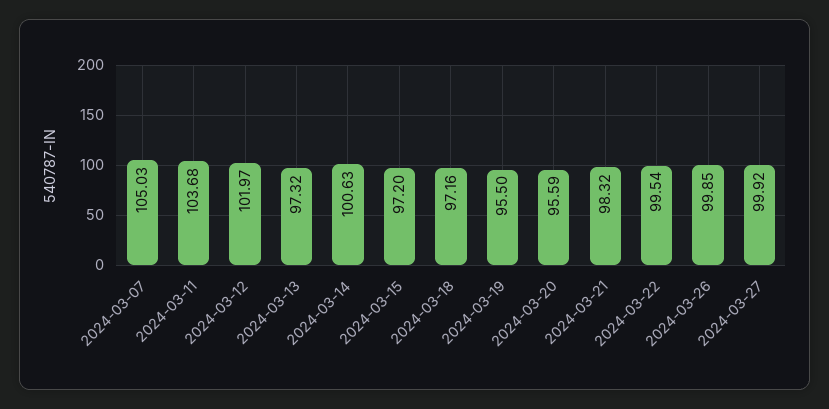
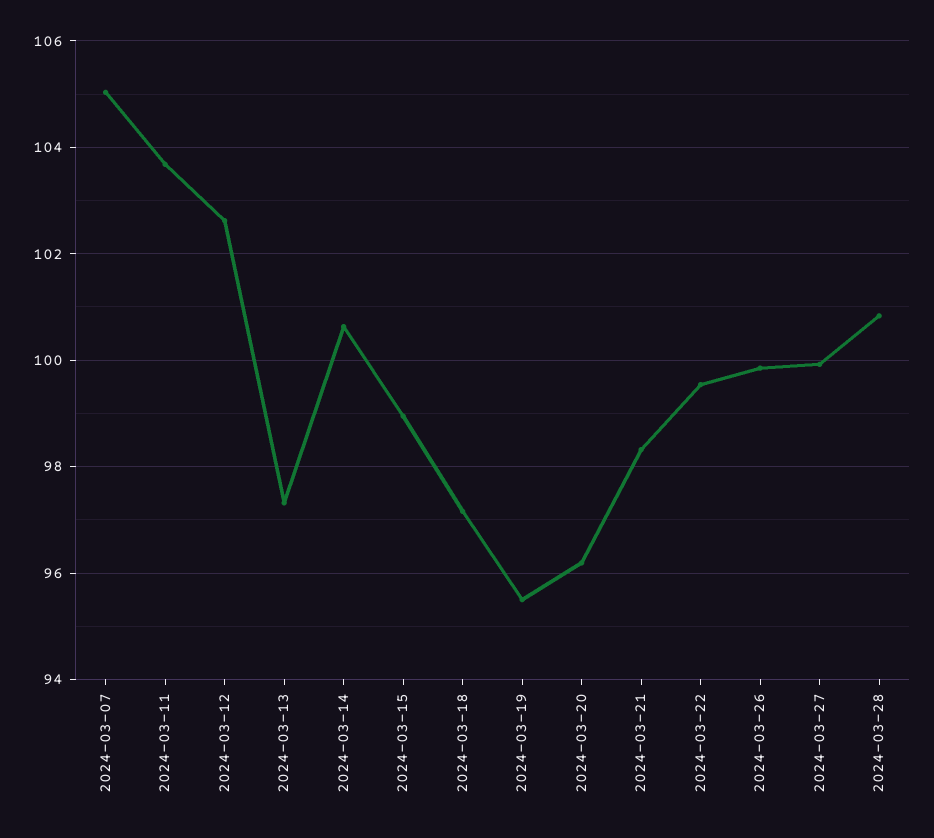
2024-03-12: 101.97 -> 102.6
2024-03-15: 97.2 -> 99
2024-03-20: 95.59 -> 96.2
2024-03-28: none -> 100.8

